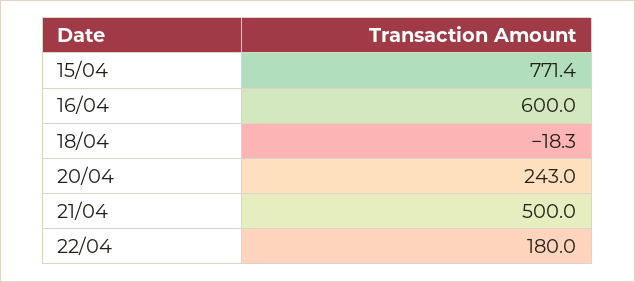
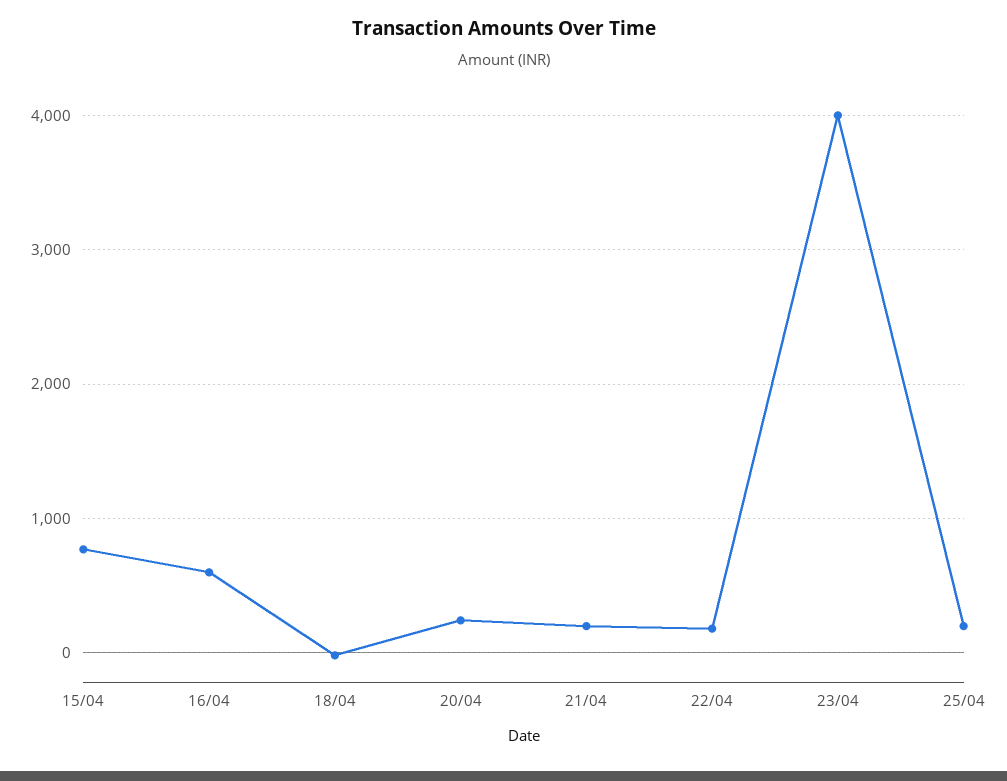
21/04: 500 -> 200
23/04: none -> 4000
25/04: none -> 200

